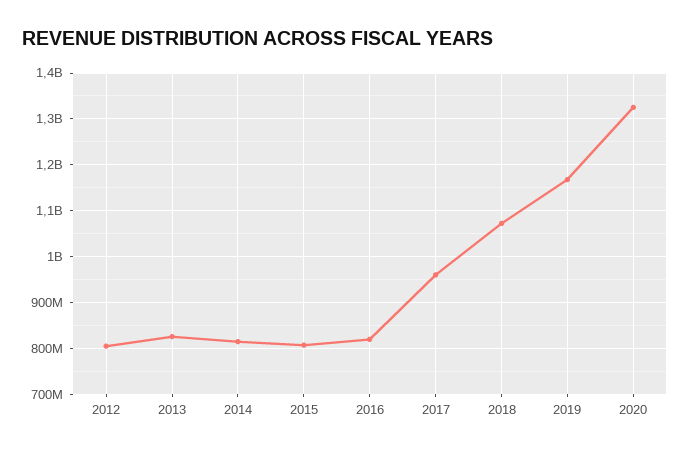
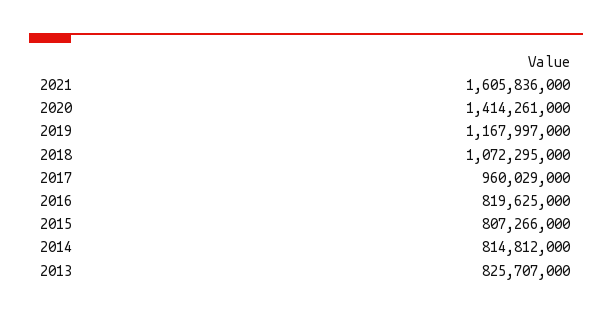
2012: 800000000 -> none
2020: 1320000000 -> 1414261000
2021: none -> 1605836000

